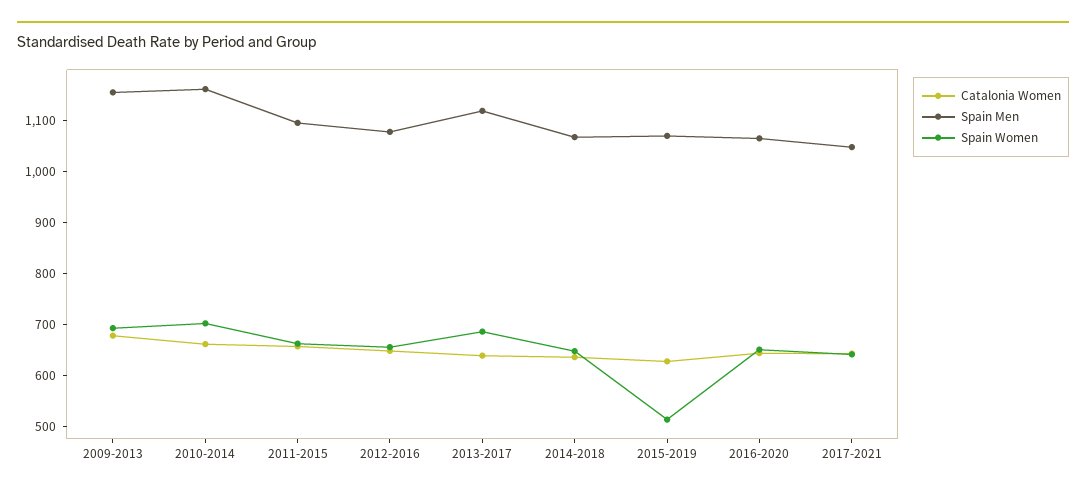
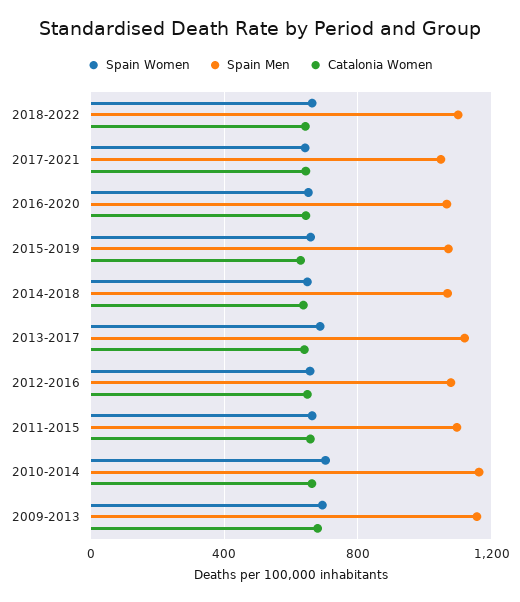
Spain Women, 2015-2019: 520 -> 650
Spain Women, 2018-2022: none -> 650
Spain Men, 2018-2022: none -> 1100
Catalonia Women, 2018-2022: none -> 650

